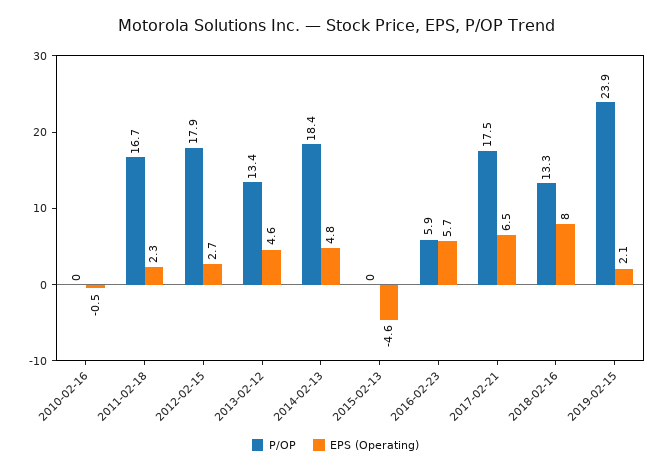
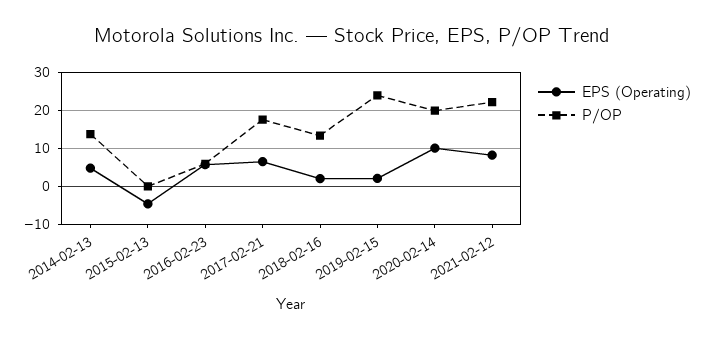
P/OP, 2010-02-16: 0 -> none
EPS (Operating), 2010-02-16: -0.5 -> none
P/OP, 2011-02-18: 16.7 -> none
EPS (Operating), 2011-02-18: 2.3 -> none
P/OP, 2012-02-15: 17.9 -> none
EPS (Operating), 2012-02-15: 2.7 -> none
P/OP, 2013-02-12: 13.4 -> none
EPS (Operating), 2013-02-12: 4.6 -> none
P/OP, 2014-02-13: 18.4 -> 14
EPS (Operating), 2018-02-16: 8 -> 2
EPS (Operating), 2020-02-14: none -> 10
P/OP, 2020-02-14: none -> 20
EPS (Operating), 2021-02-12: none -> 8
P/OP, 2021-02-12: none -> 22

